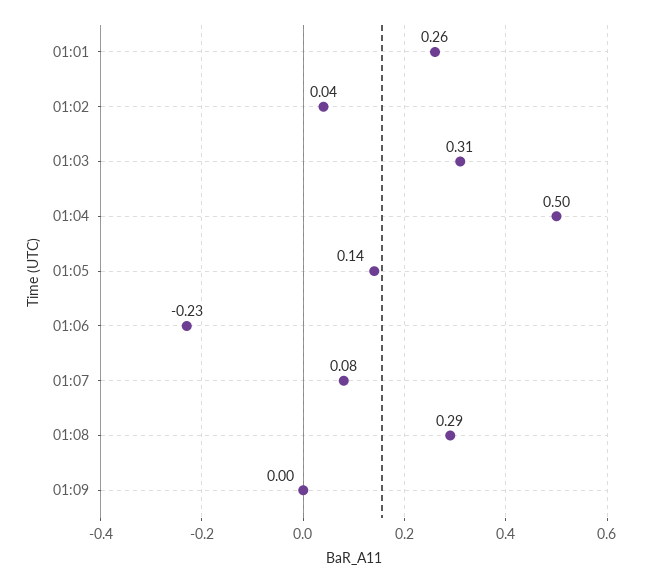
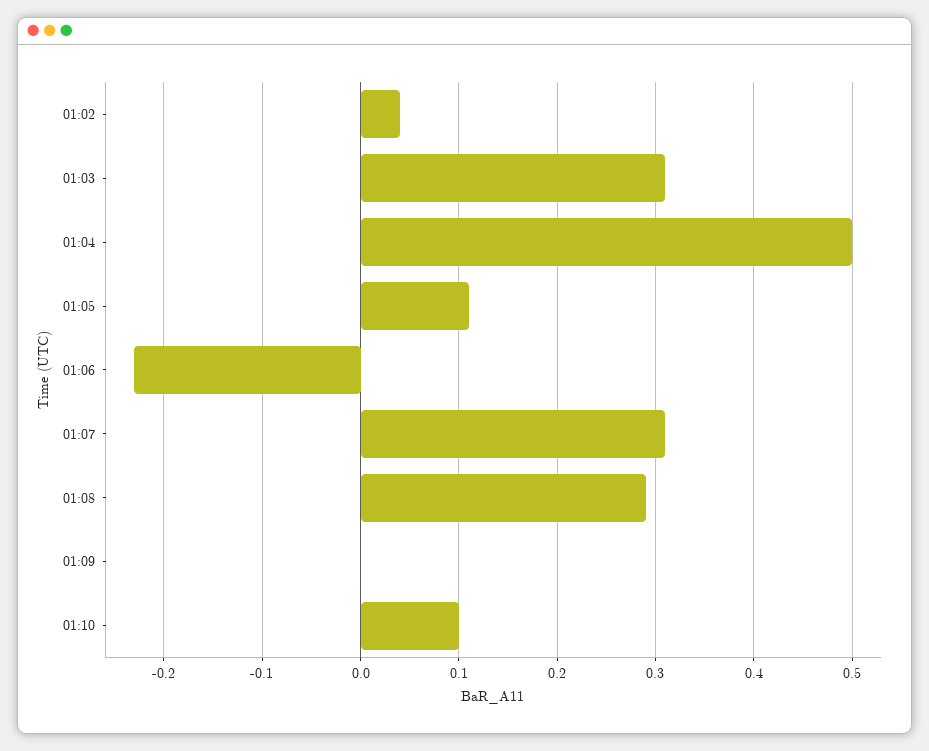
01:01: 0.26 -> none
01:05: 0.14 -> 0.11
01:07: 0.08 -> 0.31
01:10: none -> 0.1

